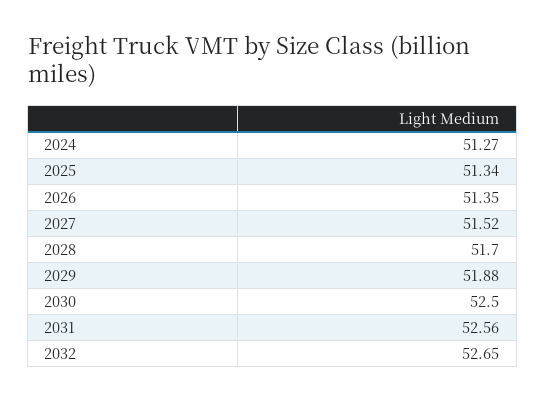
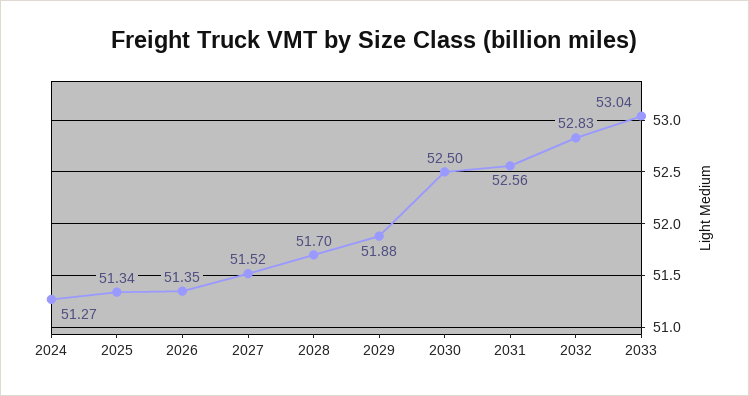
2032: 52.65 -> 52.83
2033: none -> 53.04

